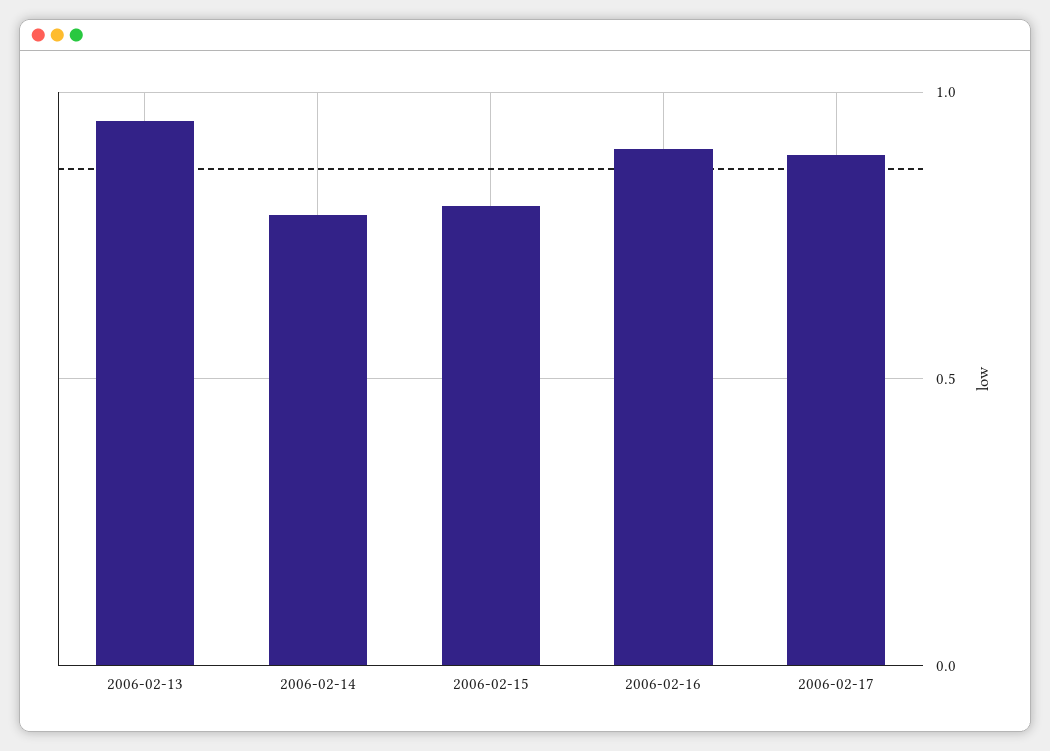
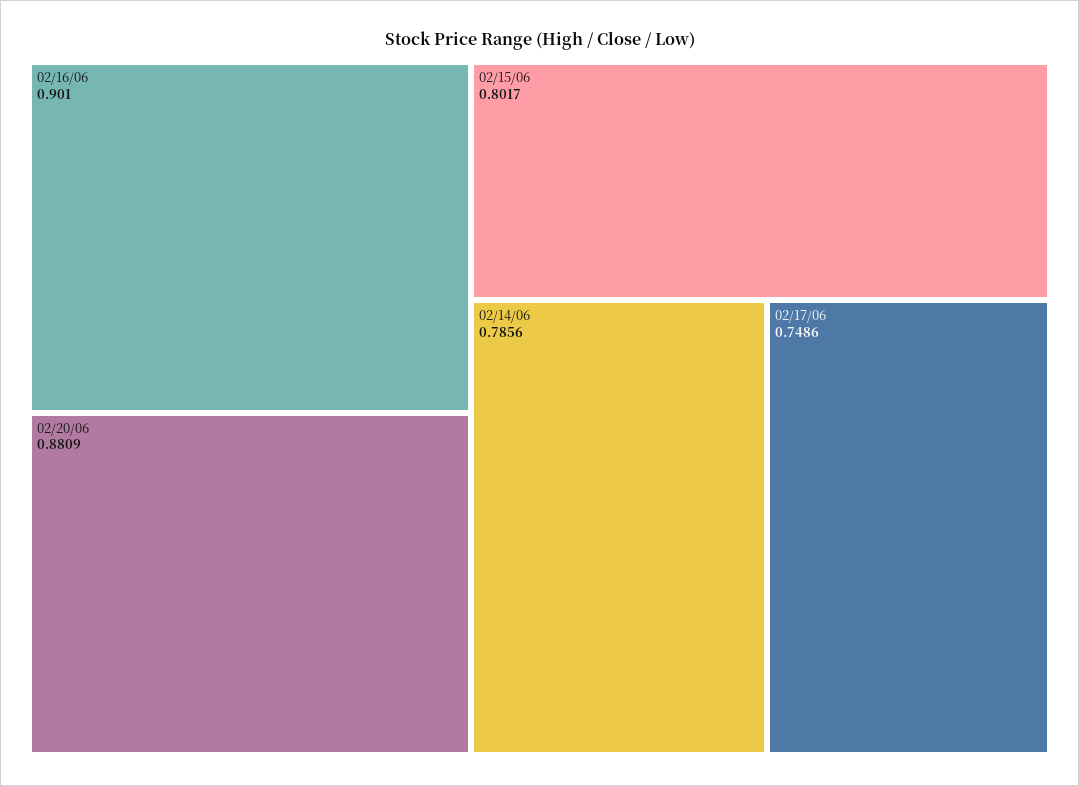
2006-02-13: 0.95 -> none
2006-02-17: 0.9 -> 0.7486
02/20/06: none -> 0.8809

